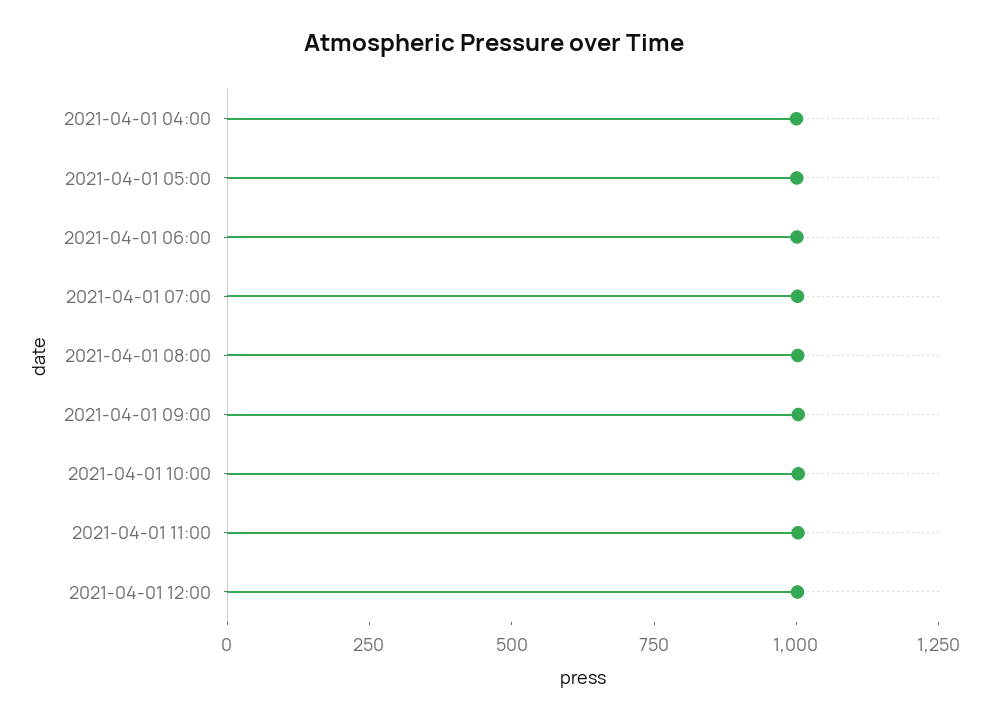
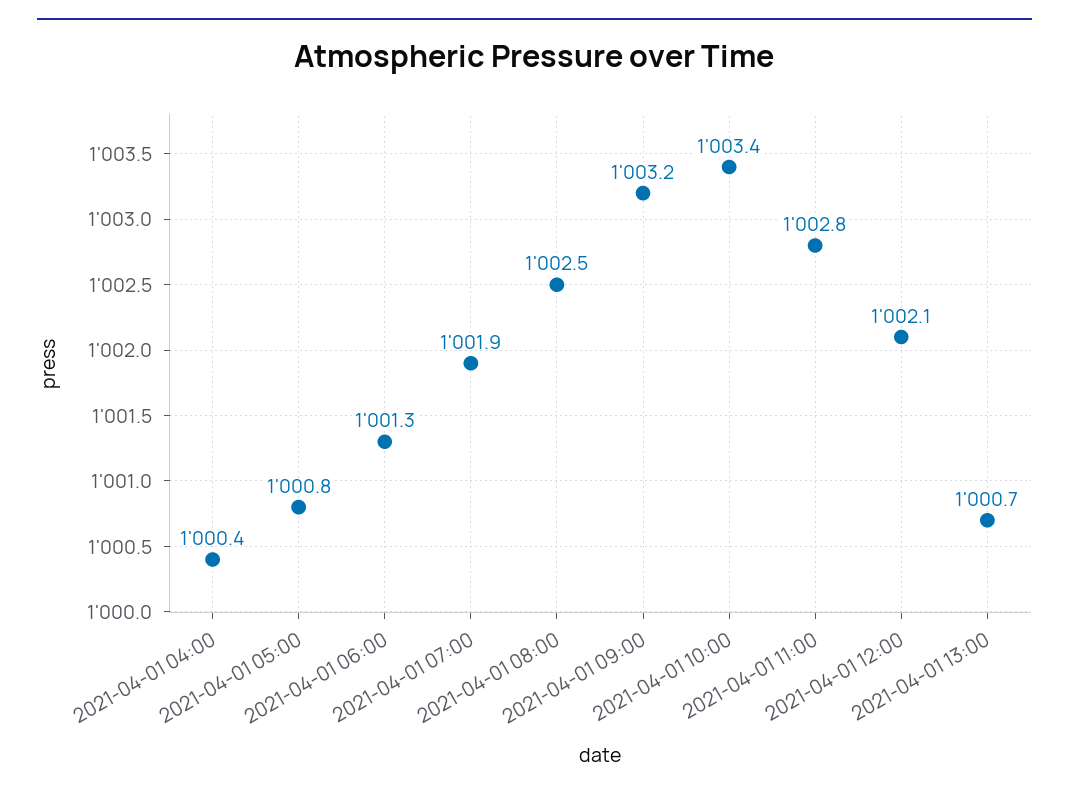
2021-04-01 13:00: none -> 1000.7

